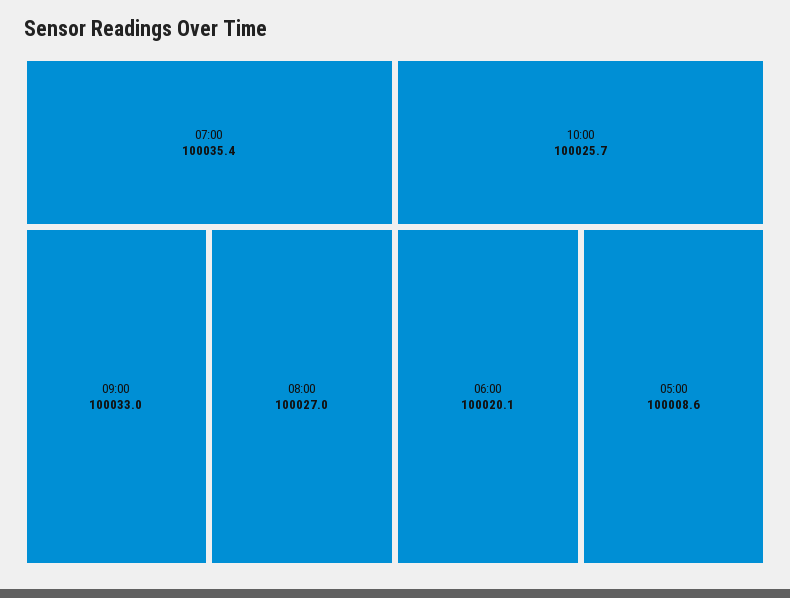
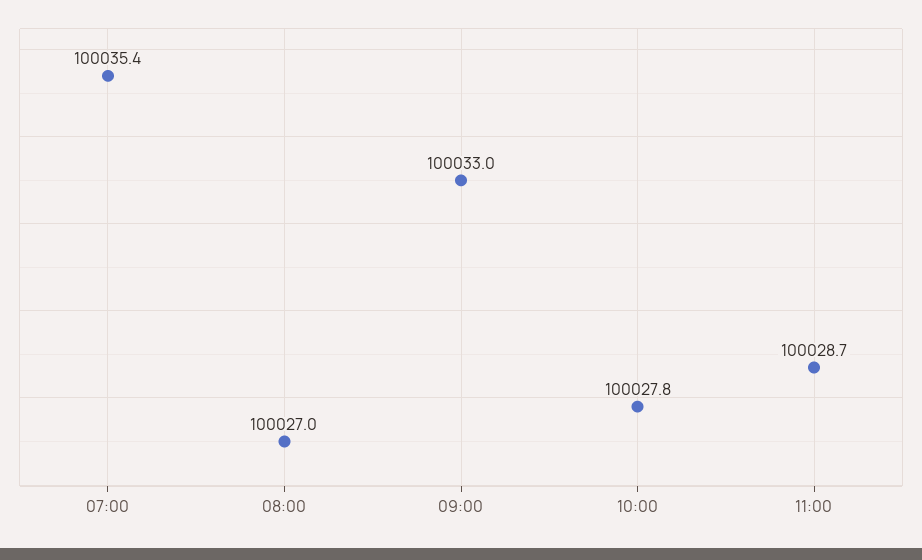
10:00: 100025.7 -> 100027.8
06:00: 100020.1 -> none
05:00: 100008.6 -> none
11:00: none -> 100028.7

